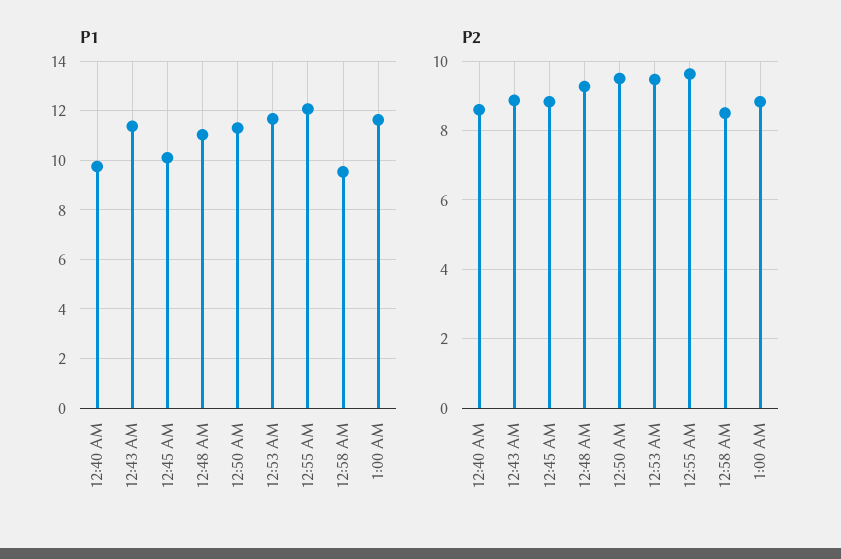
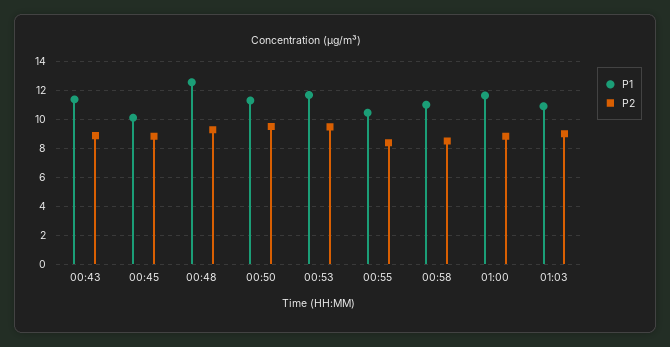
P1, 12:40 AM: 9.75 -> none
P1, 12:48 AM: 11 -> 12.5
P1, 12:55 AM: 12 -> 10.5
P1, 12:58 AM: 9.5 -> 11
P2, 12:40 AM: 8.6 -> none
P2, 12:55 AM: 9.6 -> 8.5
P1, 01:03: none -> 11
P2, 01:03: none -> 9

